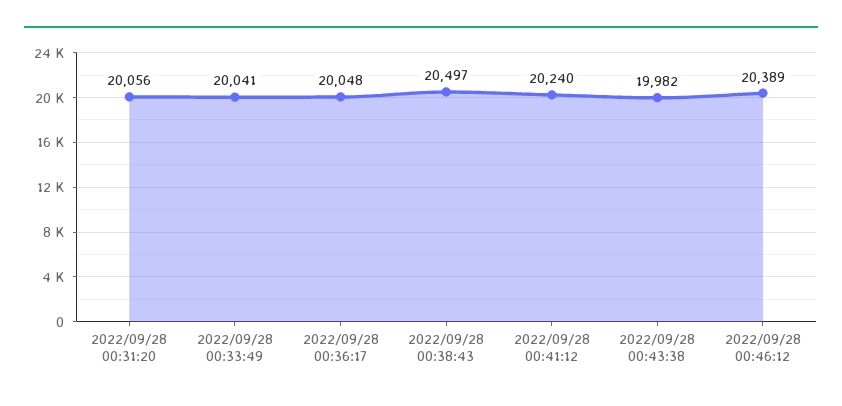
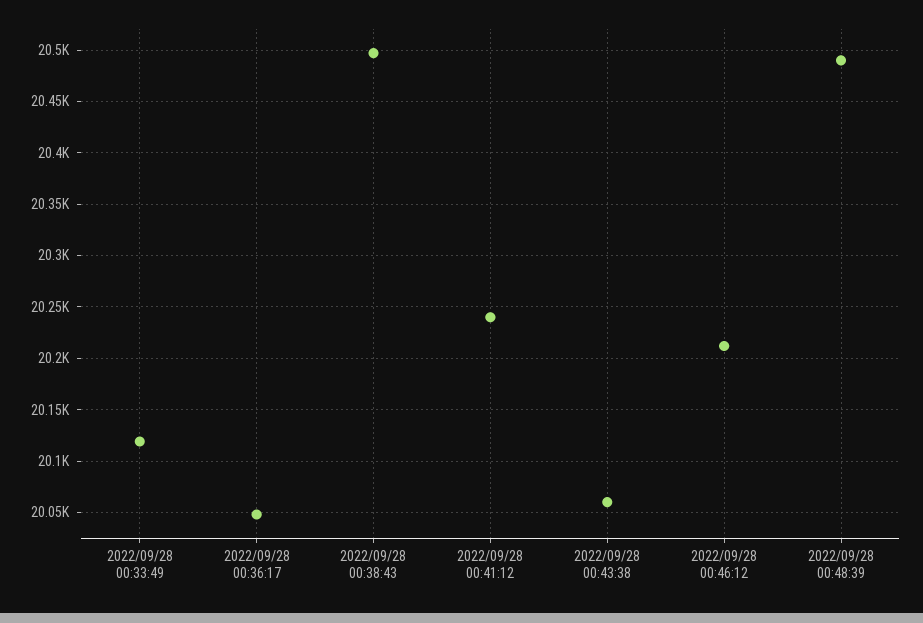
2022/09/28 00:31:20: 20056 -> none
2022/09/28 00:33:49: 20041 -> 20120
2022/09/28 00:43:38: 19982 -> 20060
2022/09/28 00:46:12: 20389 -> 20210
2022/09/28 00:48:39: none -> 20490

